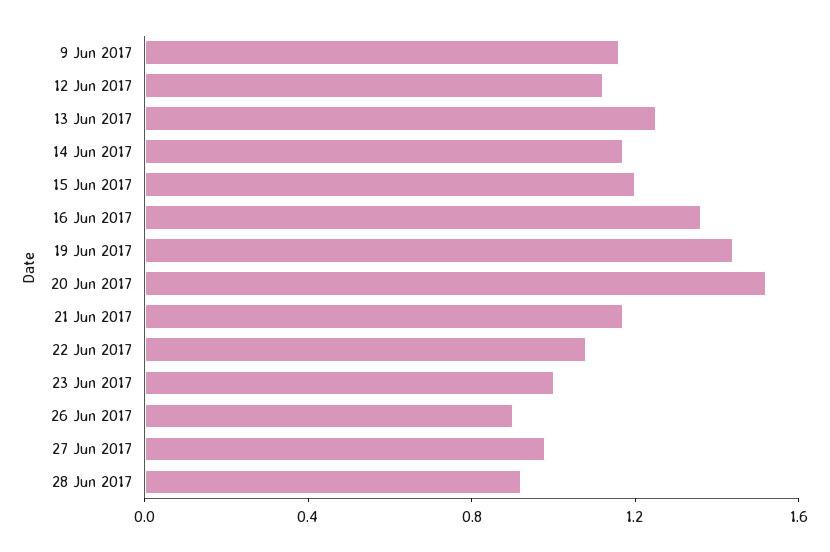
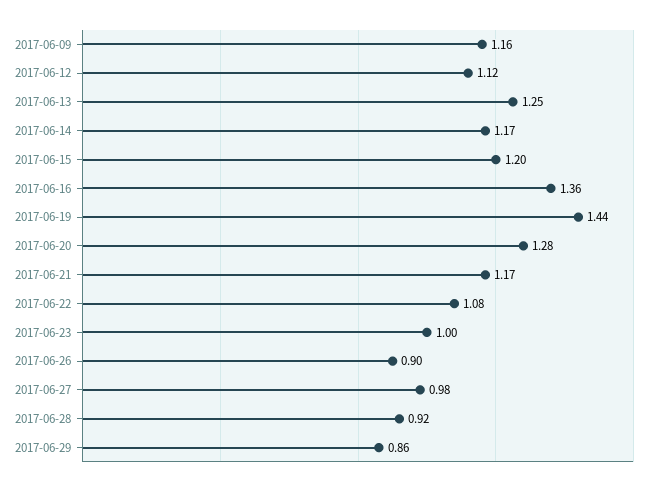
20 Jun 2017: 1.5 -> 1.28
2017-06-29: none -> 0.86

